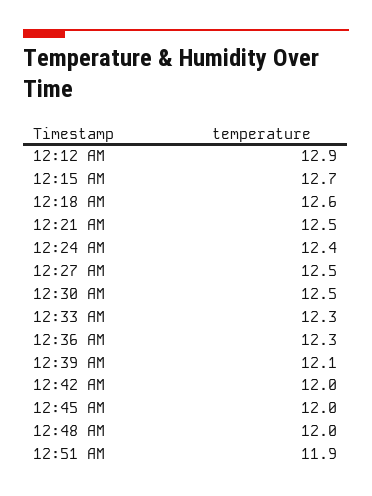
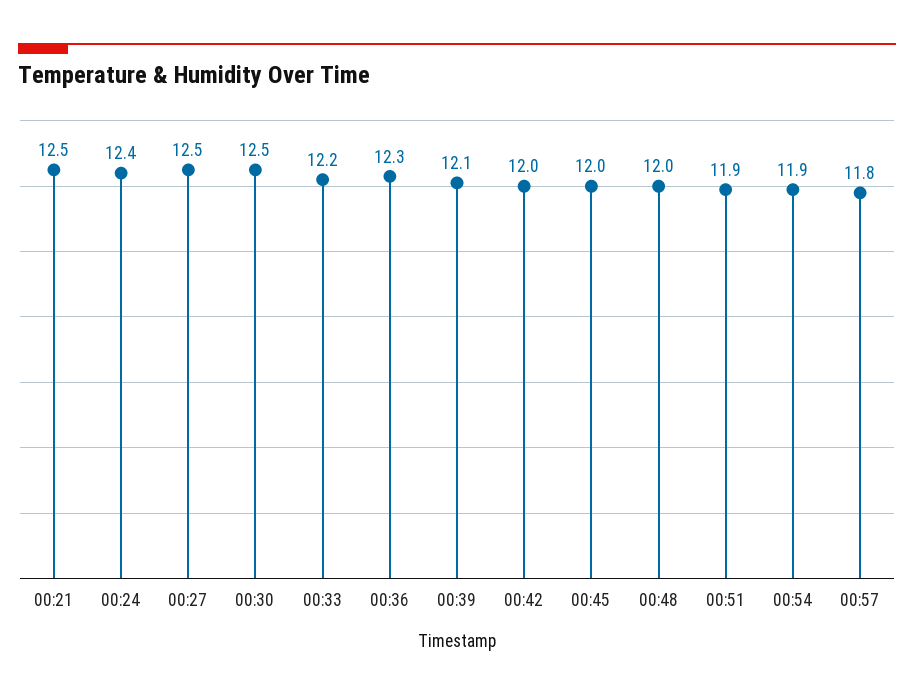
12:12 AM: 12.9 -> none
12:15 AM: 12.7 -> none
12:18 AM: 12.6 -> none
12:33 AM: 12.3 -> 12.2
00:54: none -> 11.9
00:57: none -> 11.8

